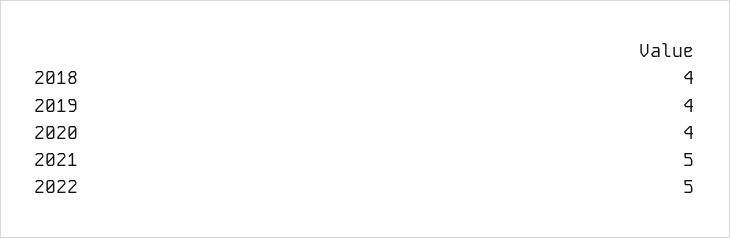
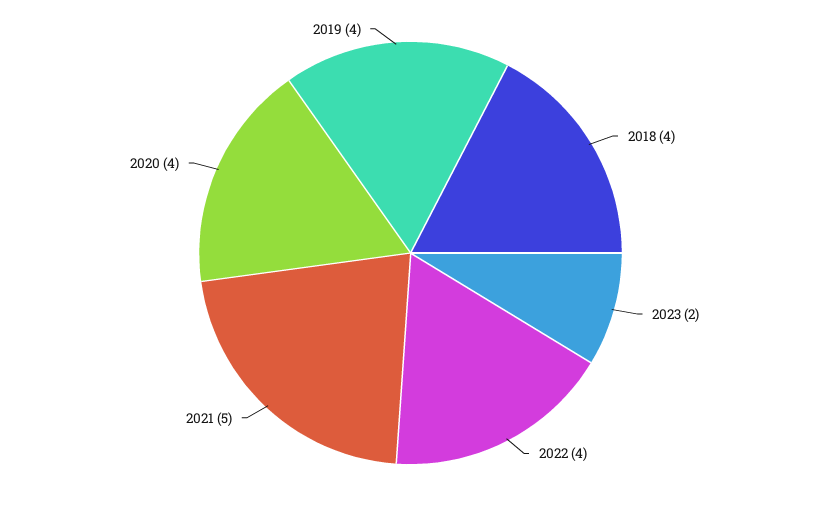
2022: 5 -> 4
2023: none -> 2

